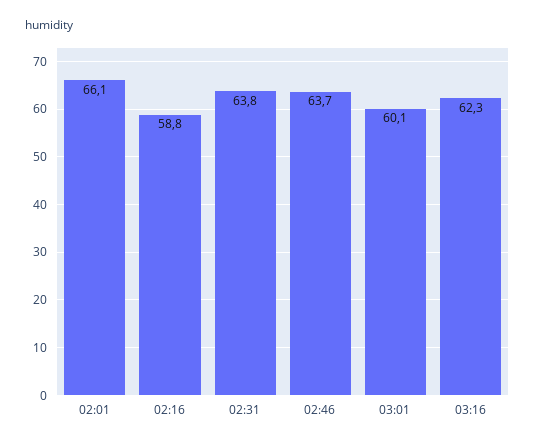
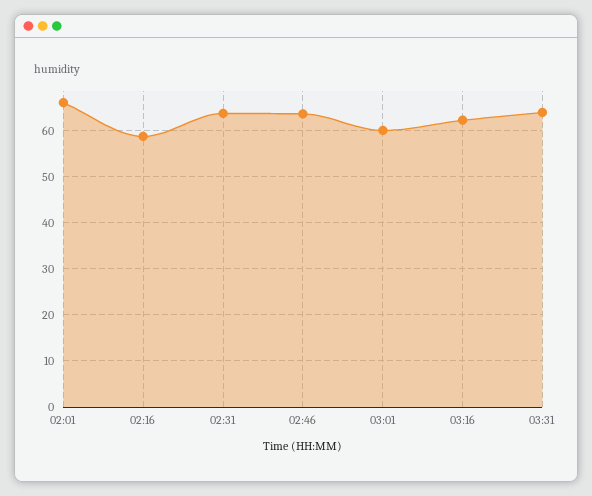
03:31: none -> 64

